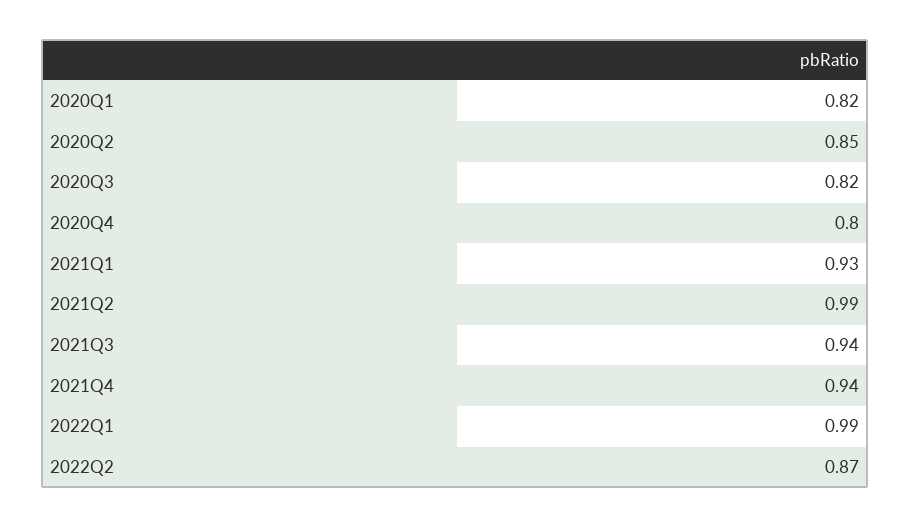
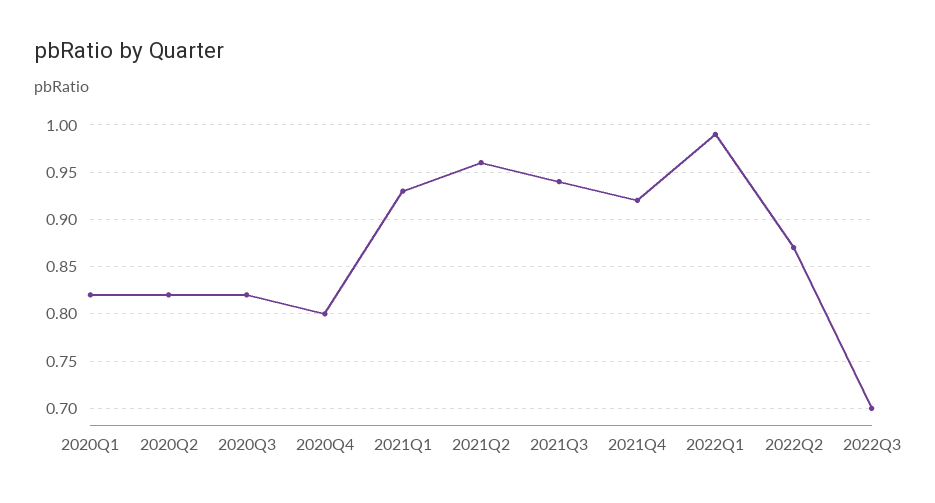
2020Q2: 0.85 -> 0.82
2021Q2: 0.99 -> 0.96
2021Q4: 0.94 -> 0.92
2022Q3: none -> 0.7

